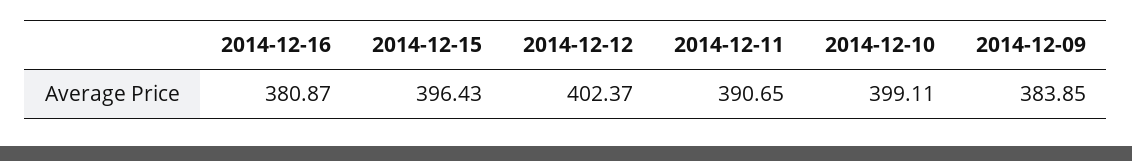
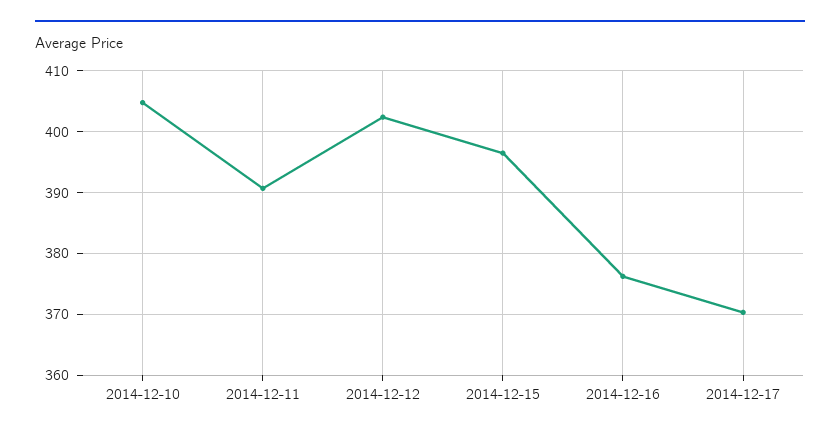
2014-12-16: 380.87 -> 376
2014-12-10: 399.11 -> 405
2014-12-09: 383.85 -> none
2014-12-17: none -> 370

